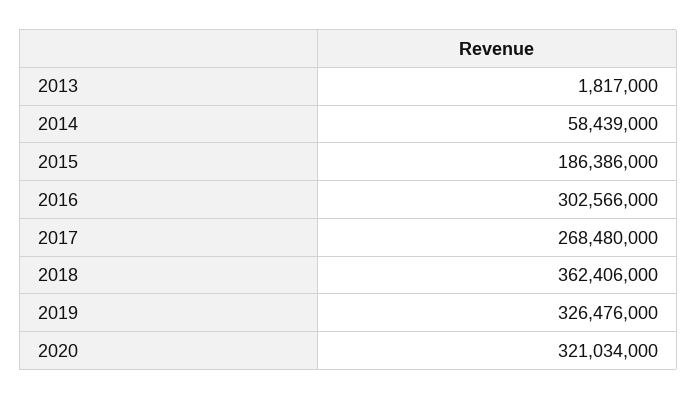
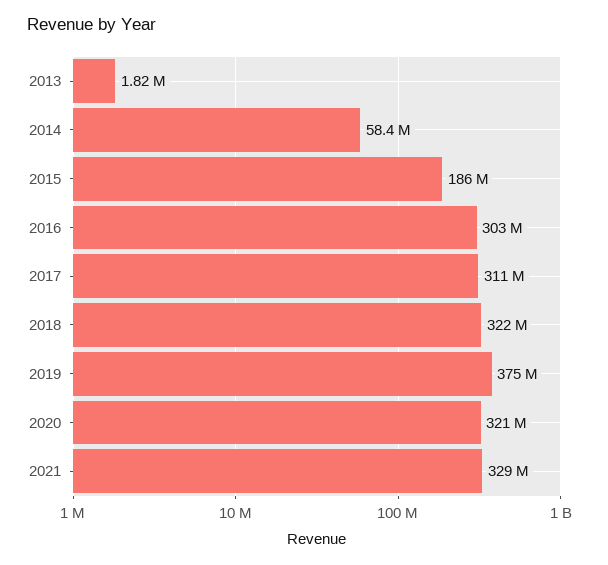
2017: 268480000 -> 311000000
2018: 362406000 -> 322000000
2019: 326476000 -> 375000000
2021: none -> 329000000

